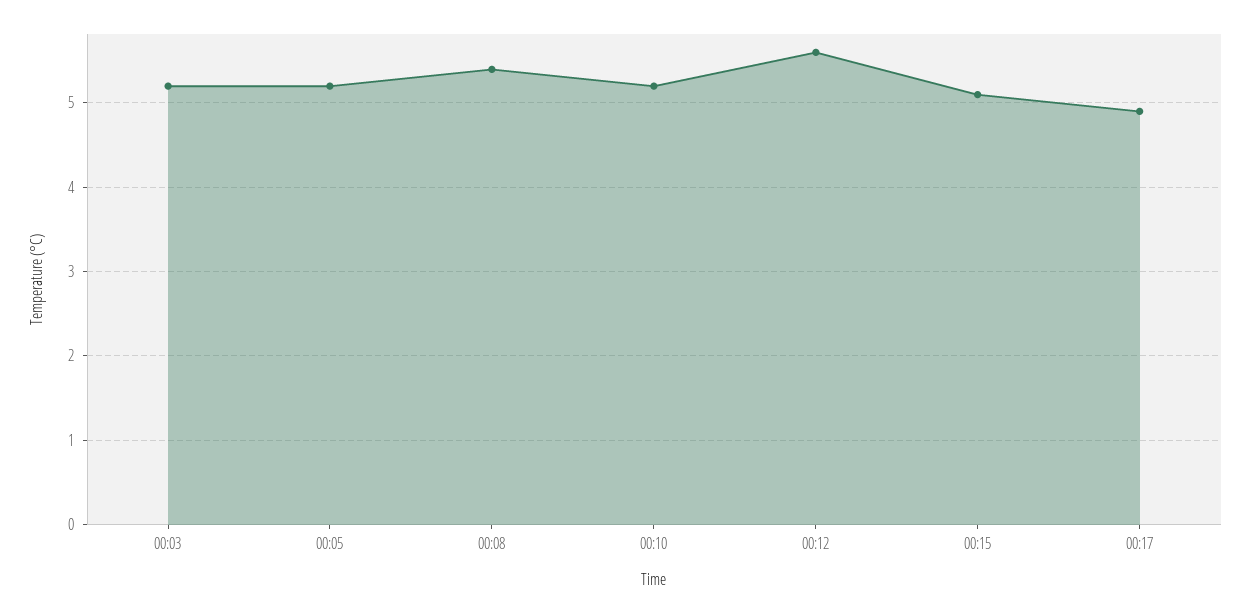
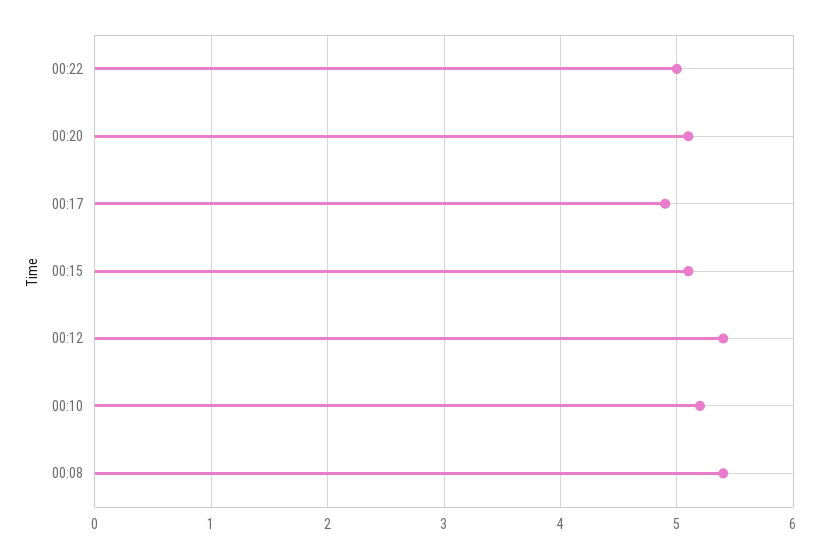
00:03: 5.2 -> none
00:05: 5.2 -> none
00:12: 5.6 -> 5.4
00:22: none -> 5
00:20: none -> 5.1

